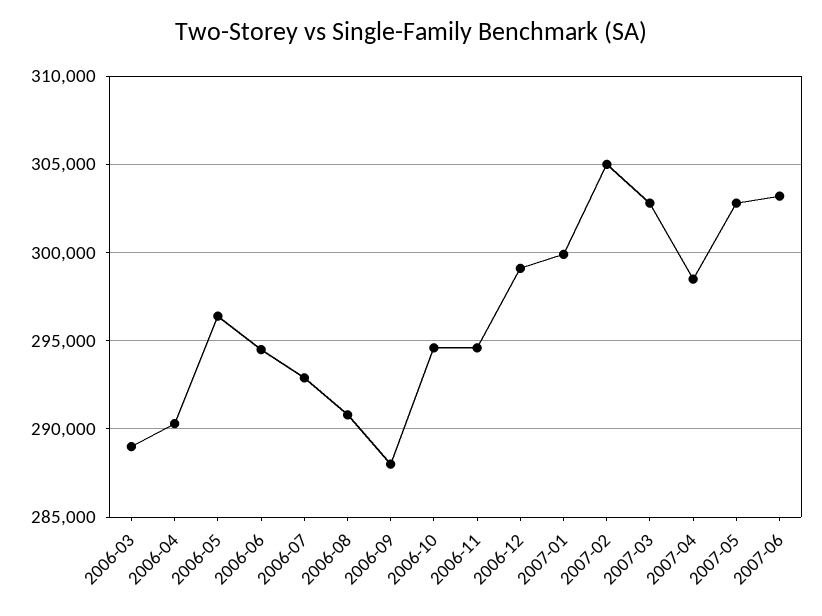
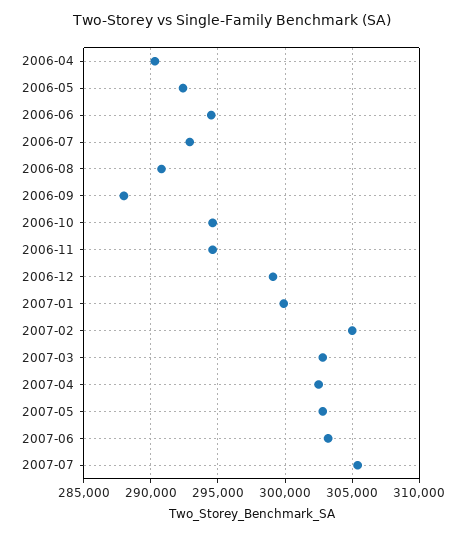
2006-03: 289000 -> none
2006-05: 296500 -> 292500
2007-04: 298500 -> 302500
2007-07: none -> 305500

